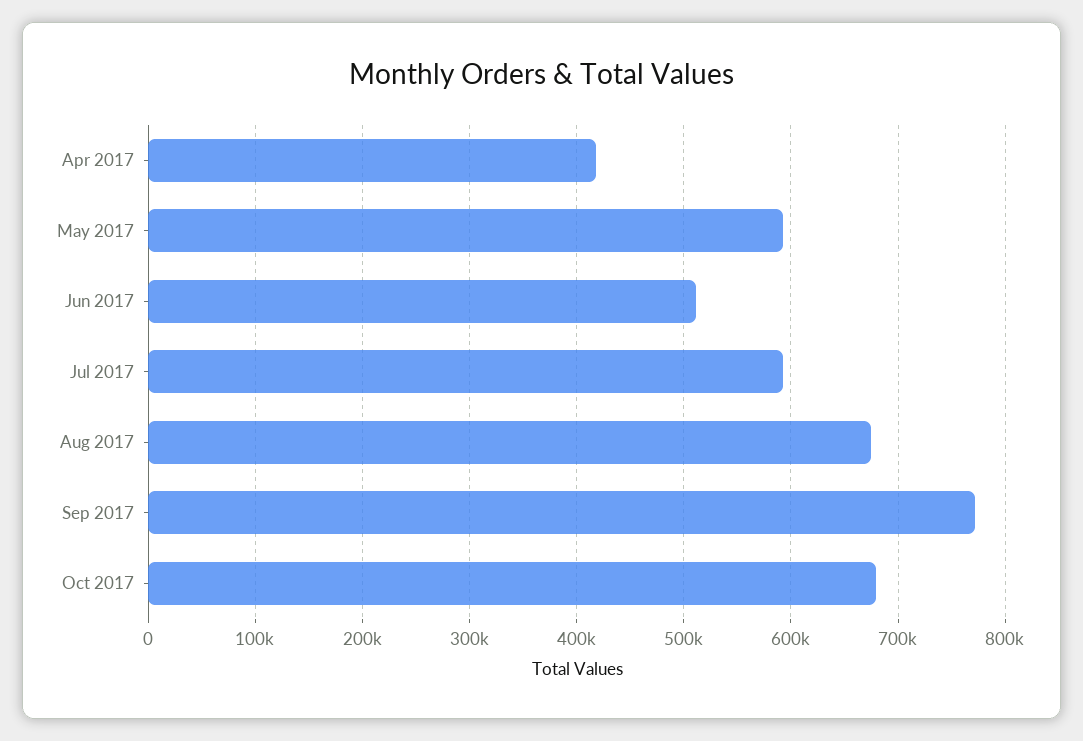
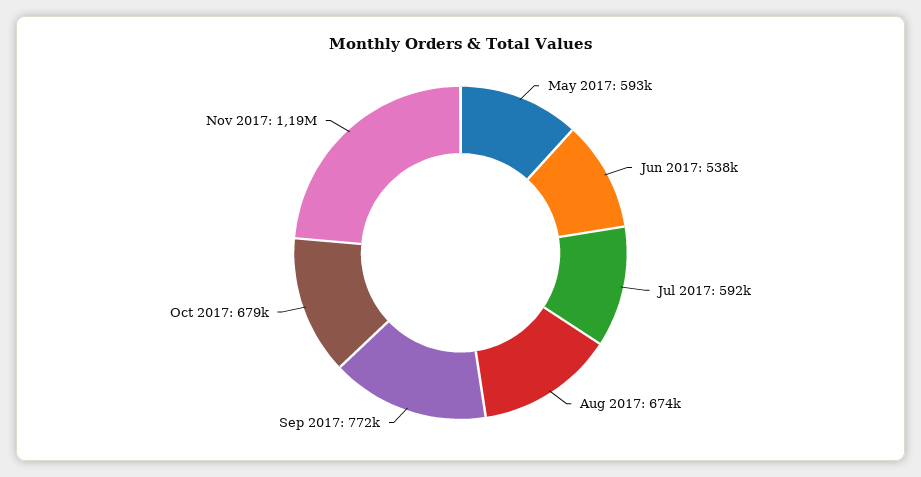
Apr 2017: 420000 -> none
Jun 2017: 510000 -> 538000
Nov 2017: none -> 1190000

